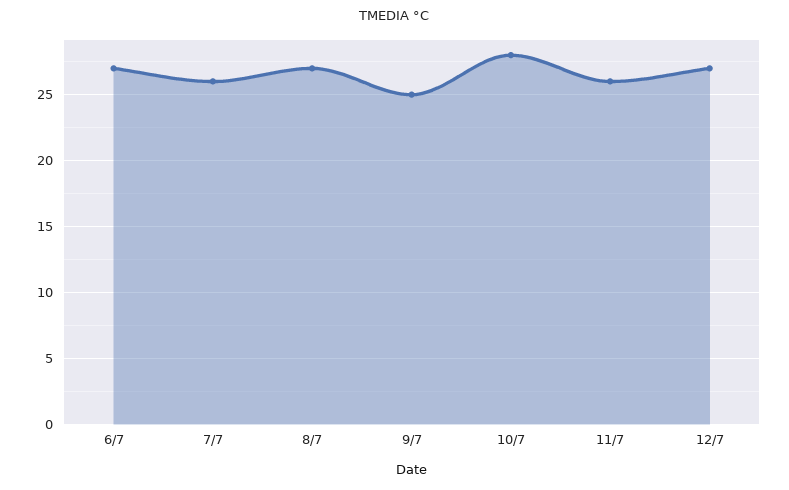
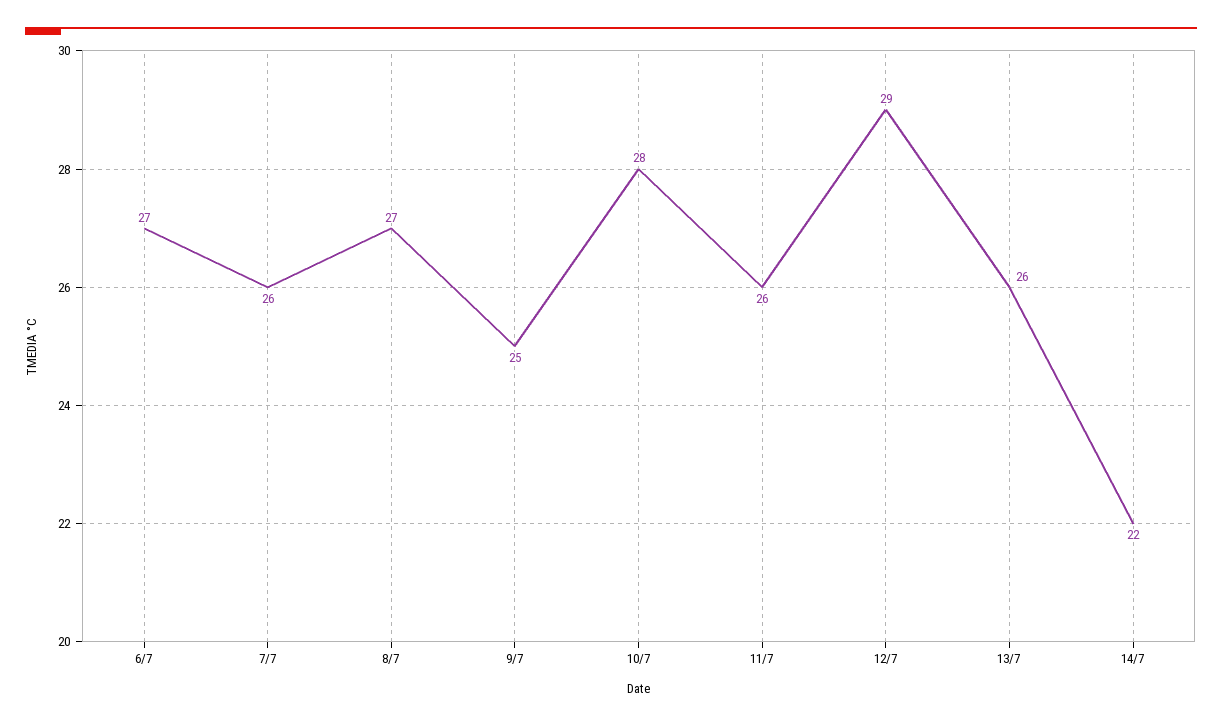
12/7: 27 -> 29
13/7: none -> 26
14/7: none -> 22

